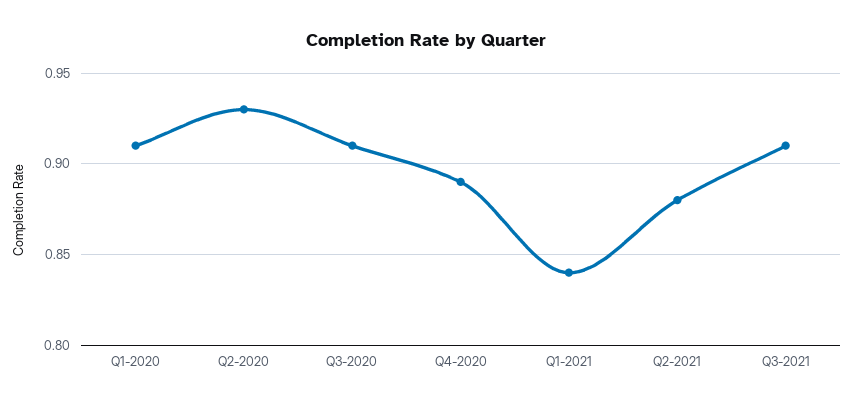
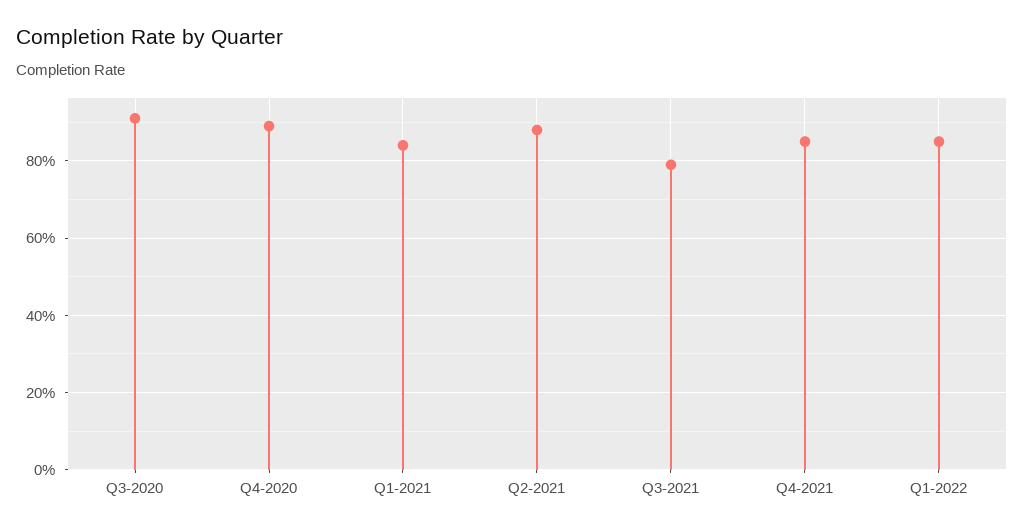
Q1-2020: 0.91 -> none
Q2-2020: 0.93 -> none
Q3-2021: 0.91 -> 0.8
Q4-2021: none -> 0.85
Q1-2022: none -> 0.85

